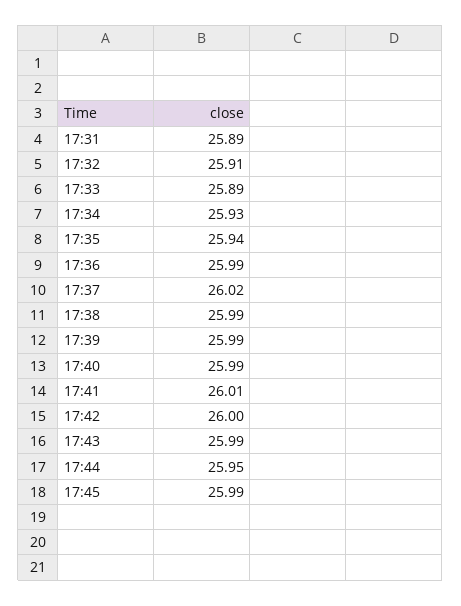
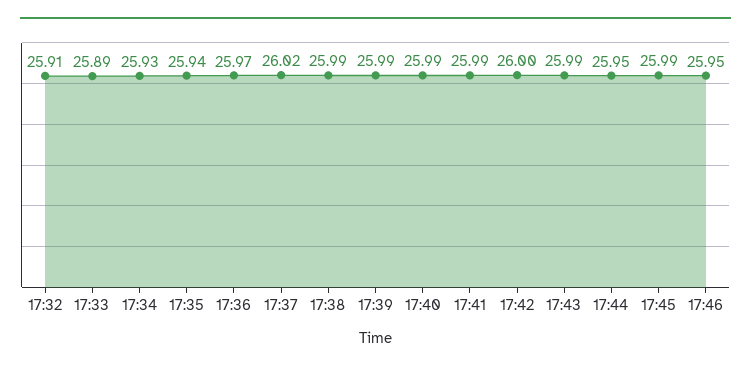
17:31: 25.89 -> none
17:36: 25.99 -> 25.97
17:41: 26.01 -> 25.99
17:46: none -> 25.95

